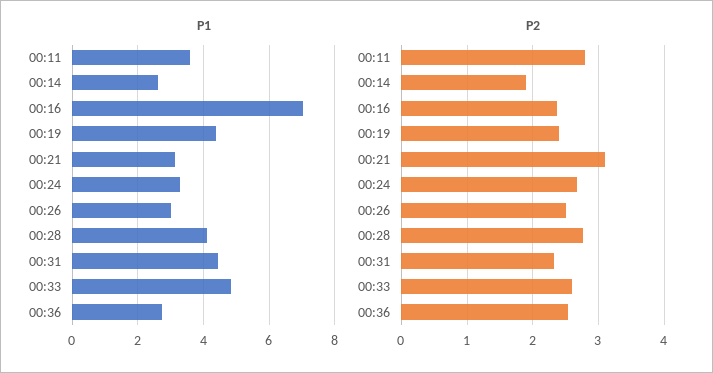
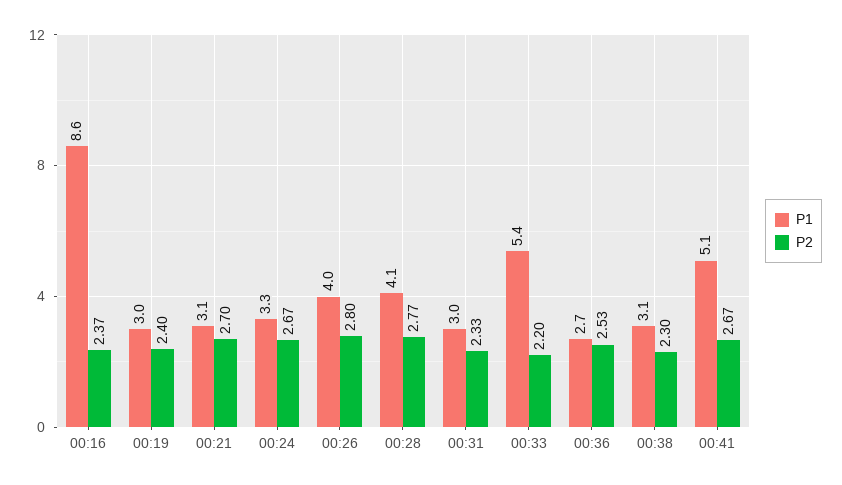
P1, 00:11: 3.6 -> none
P1, 00:14: 2.6 -> none
P1, 00:16: 7 -> 8.6
P1, 00:19: 4.4 -> 3
P1, 00:26: 3 -> 4
P1, 00:31: 4.4 -> 3
P1, 00:33: 4.8 -> 5.4
P2, 00:11: 2.8 -> none
P2, 00:14: 1.9 -> none
P2, 00:21: 3.1 -> 2.7
P2, 00:26: 2.5 -> 2.8
P2, 00:33: 2.6 -> 2.2
P1, 00:38: none -> 3.1
P2, 00:38: none -> 2.3
P1, 00:41: none -> 5.1
P2, 00:41: none -> 2.67

